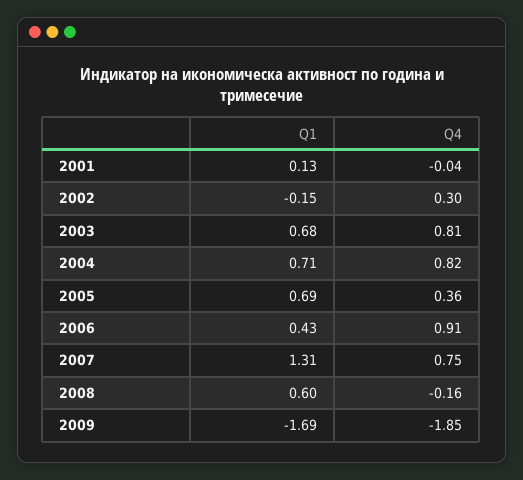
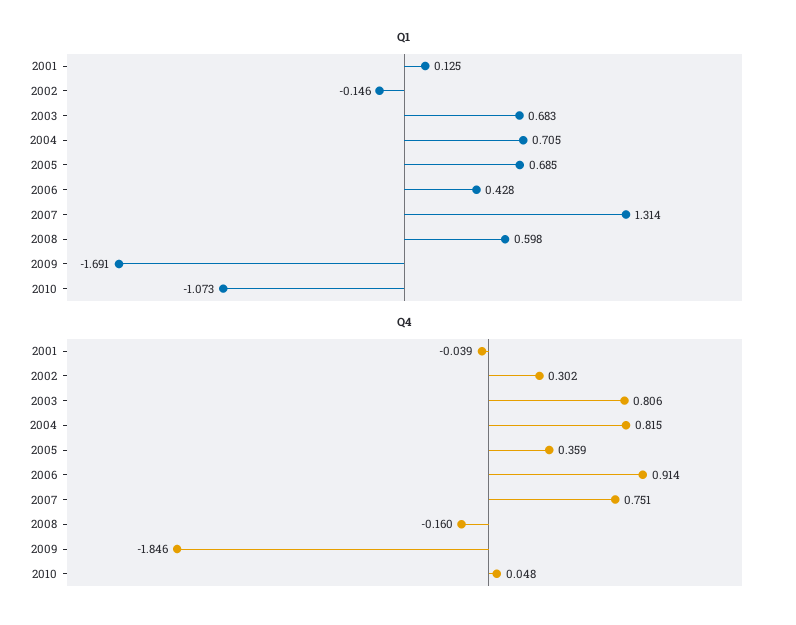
Q1, 2010: none -> -1.073
Q4, 2010: none -> 0.048

